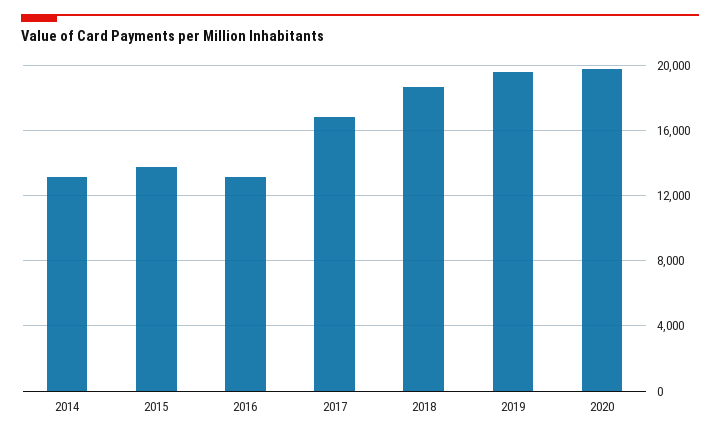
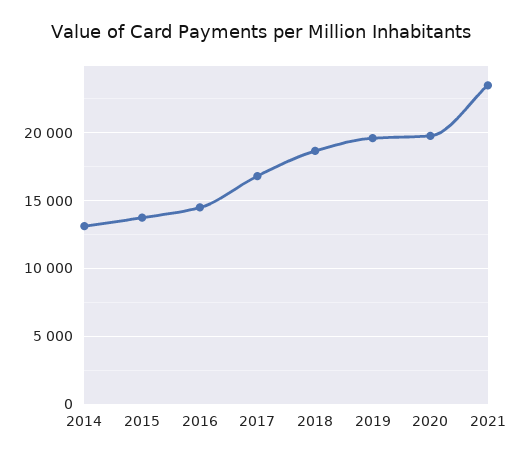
2016: 13000 -> 14500
2021: none -> 23500

